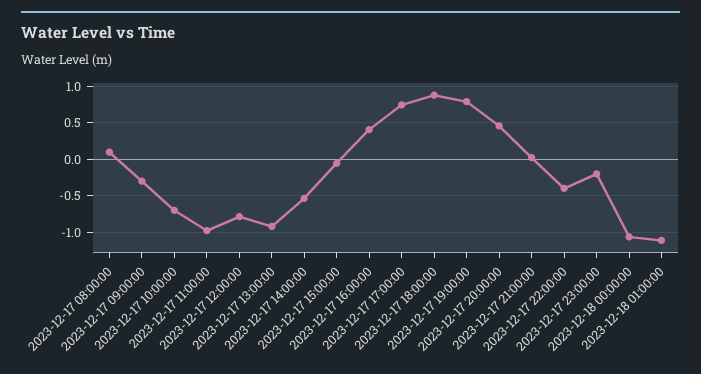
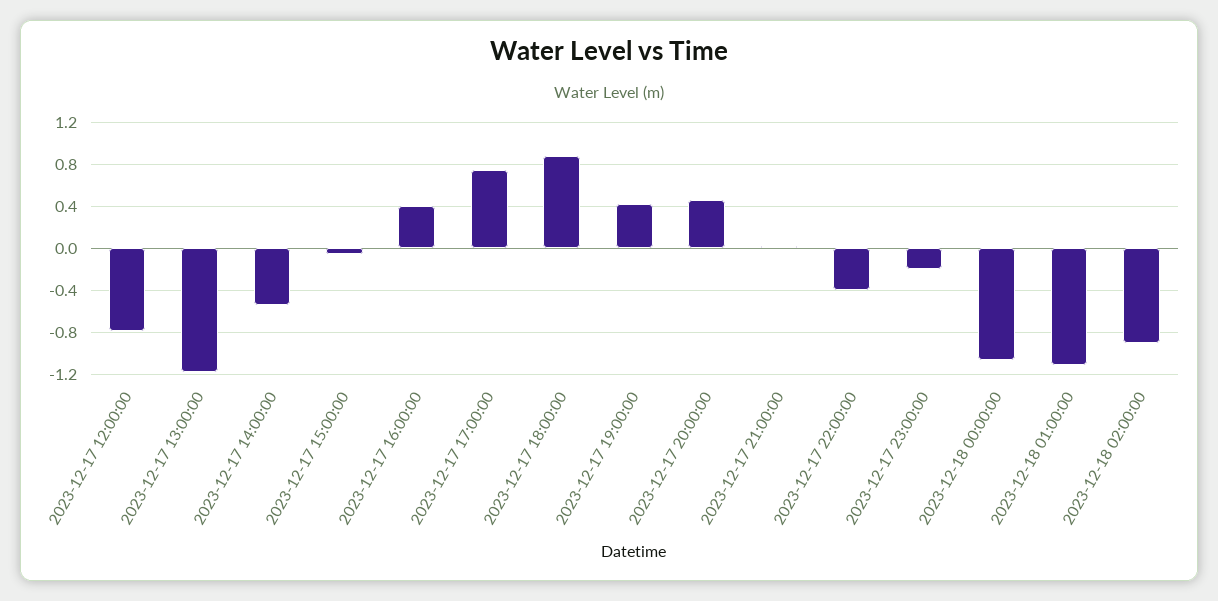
2023-12-17 08:00:00: 0.1 -> none
2023-12-17 09:00:00: -0.3 -> none
2023-12-17 10:00:00: -0.7 -> none
2023-12-17 11:00:00: -1 -> none
2023-12-17 13:00:00: -0.9 -> -1.2
2023-12-17 19:00:00: 0.8 -> 0.4
2023-12-18 02:00:00: none -> -0.9

